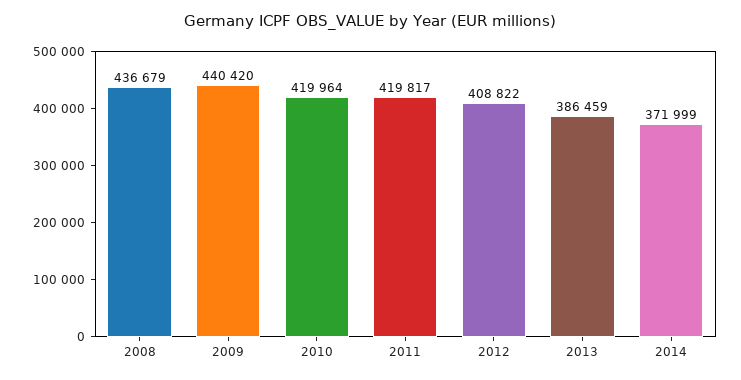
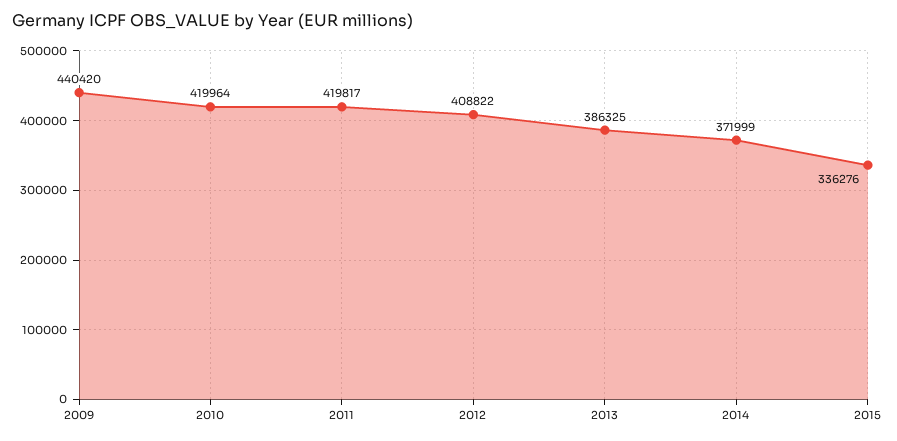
2008: 436679 -> none
2013: 386459 -> 386325
2015: none -> 336276

